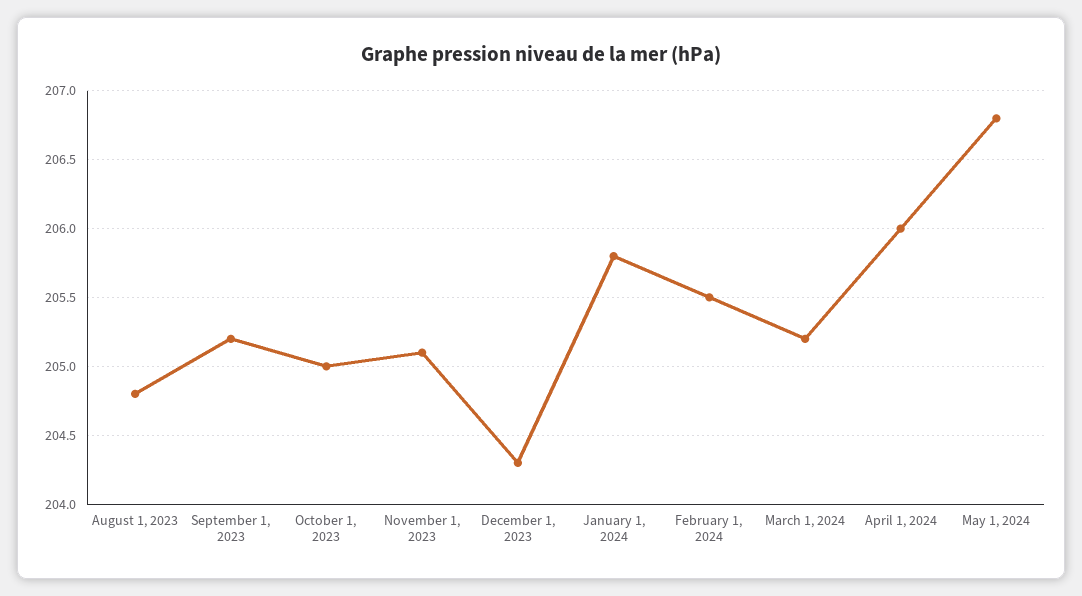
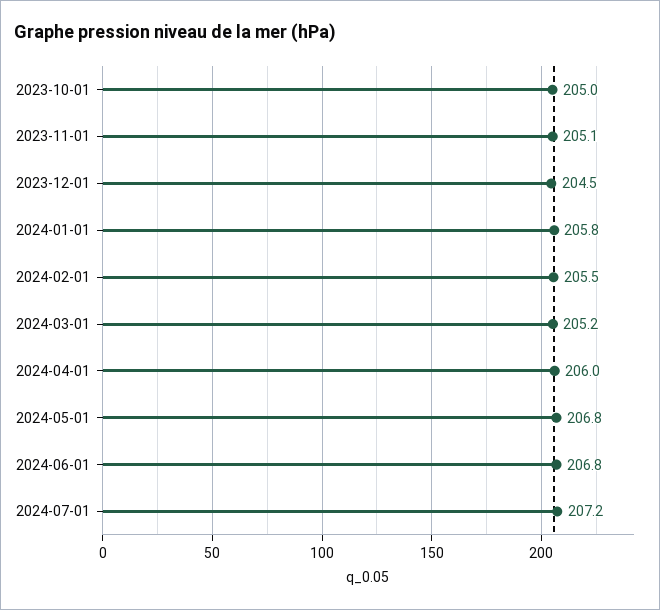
August 1, 2023: 204.8 -> none
September 1, 2023: 205.2 -> none
December 1, 2023: 204.3 -> 204.5
2024-06-01: none -> 206.8
2024-07-01: none -> 207.2

